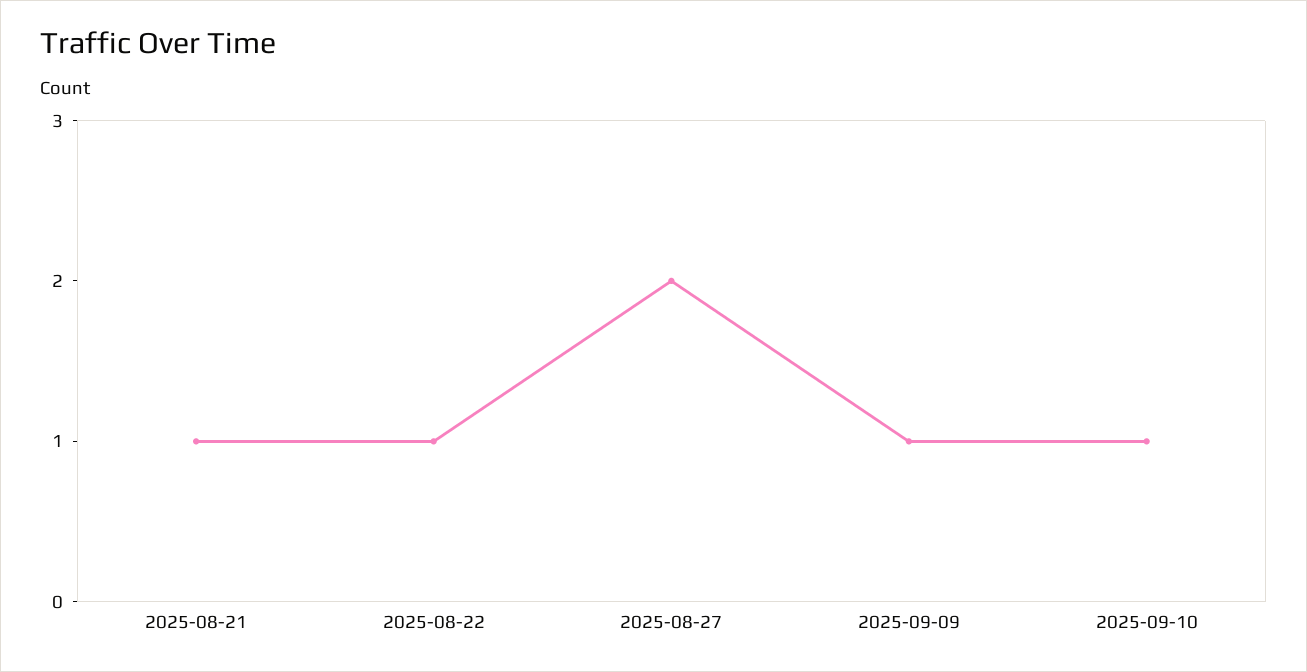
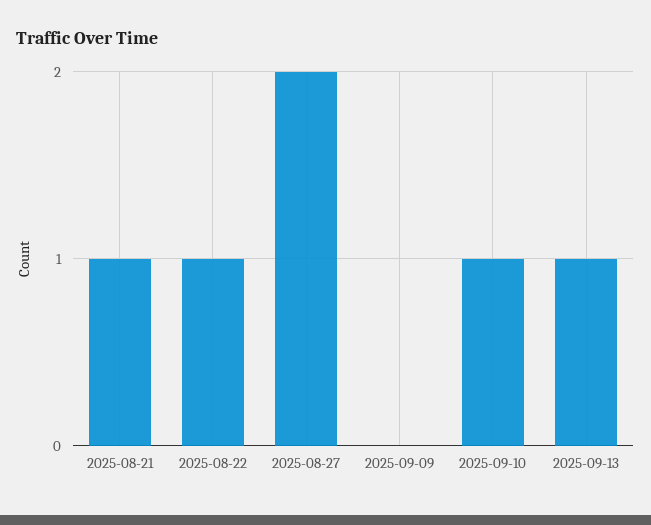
2025-09-09: 1 -> 0
2025-09-13: none -> 1

